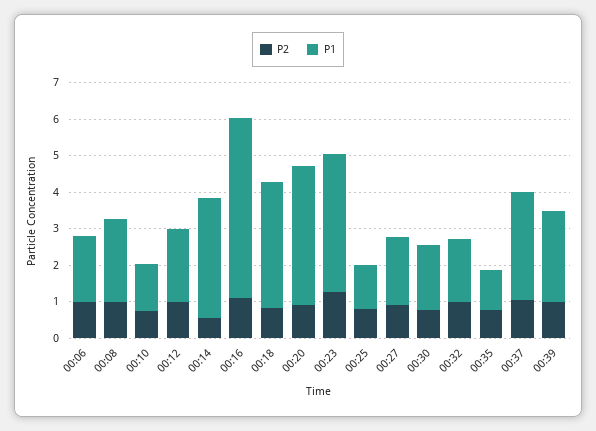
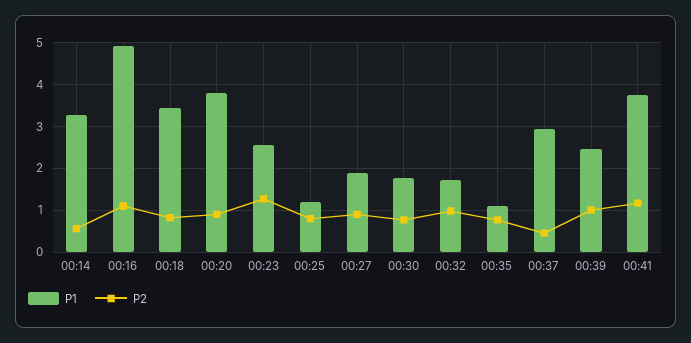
P2, 00:06: 1 -> none
P1, 00:06: 1.75 -> none
P2, 00:08: 1 -> none
P1, 00:08: 2.25 -> none
P2, 00:10: 0.75 -> none
P1, 00:10: 1.25 -> none
P2, 00:12: 1 -> none
P1, 00:12: 2 -> none
P1, 00:23: 3.75 -> 2.6
P2, 00:37: 1 -> 0.4
P1, 00:41: none -> 3.8
P2, 00:41: none -> 1.2

